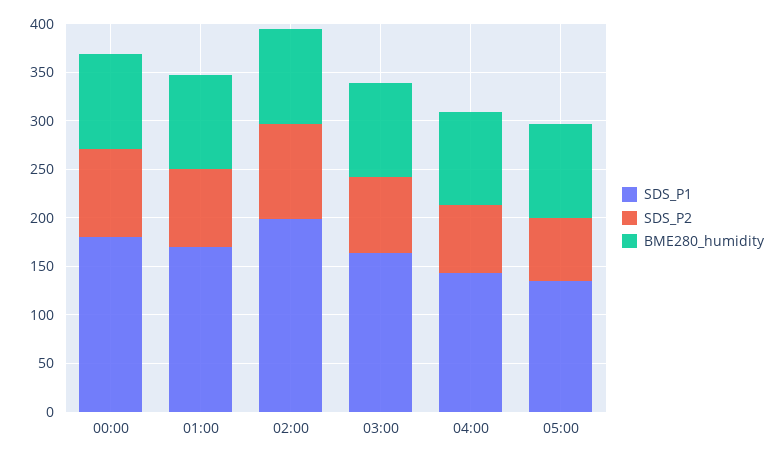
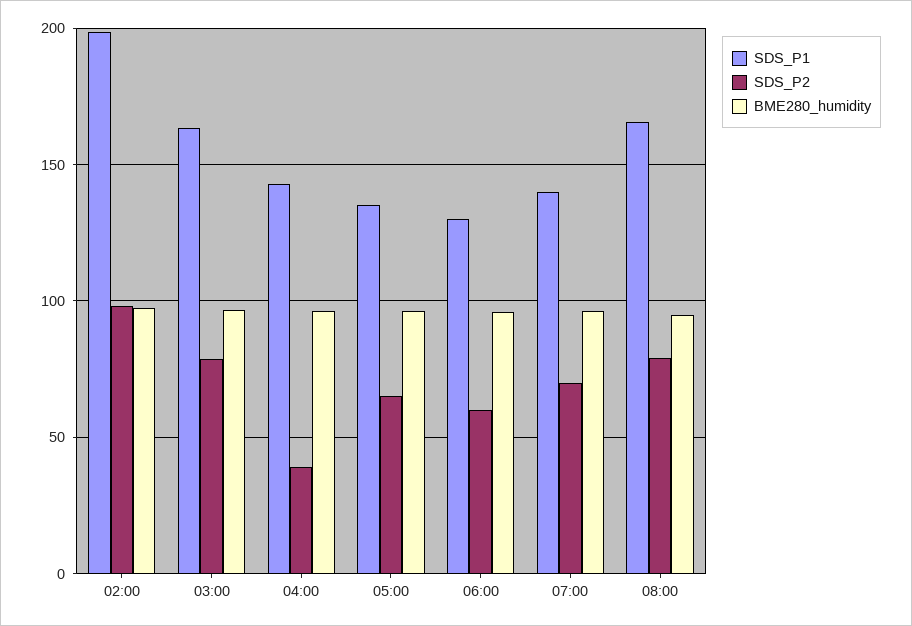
SDS_P1, 00:00: 180 -> none
SDS_P2, 00:00: 90 -> none
BME280_humidity, 00:00: 100 -> none
SDS_P1, 01:00: 170 -> none
SDS_P2, 01:00: 80 -> none
BME280_humidity, 01:00: 100 -> none
SDS_P2, 04:00: 70 -> 40
SDS_P1, 06:00: none -> 130
SDS_P2, 06:00: none -> 60
BME280_humidity, 06:00: none -> 95
SDS_P1, 07:00: none -> 140
SDS_P2, 07:00: none -> 70
BME280_humidity, 07:00: none -> 95
SDS_P1, 08:00: none -> 165
SDS_P2, 08:00: none -> 80
BME280_humidity, 08:00: none -> 95

